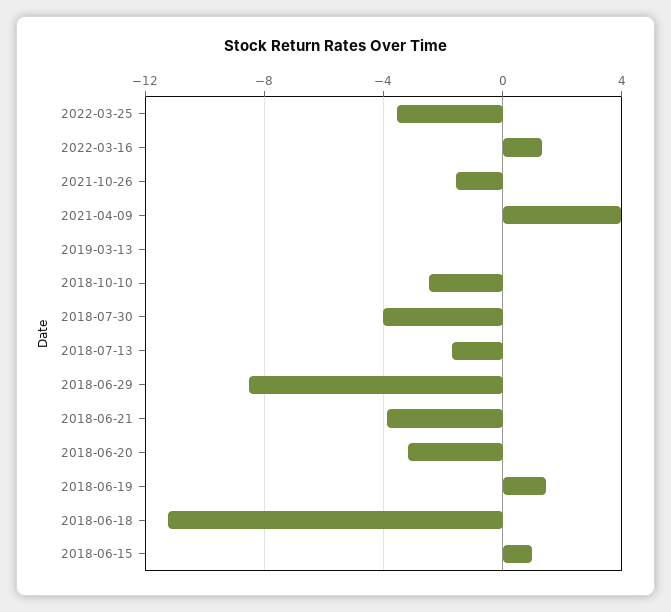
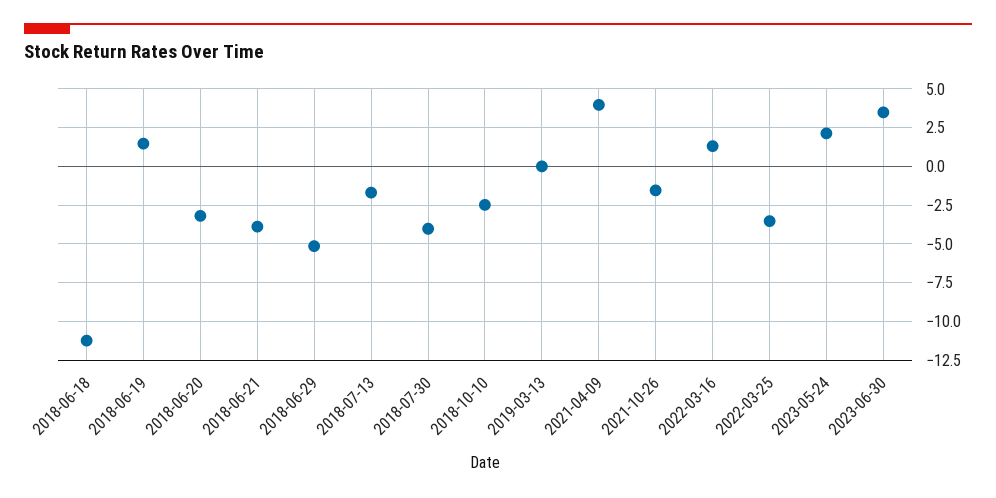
2018-06-29: -8.5 -> -5
2018-06-15: 1 -> none
2023-05-24: none -> 2
2023-06-30: none -> 3.5

